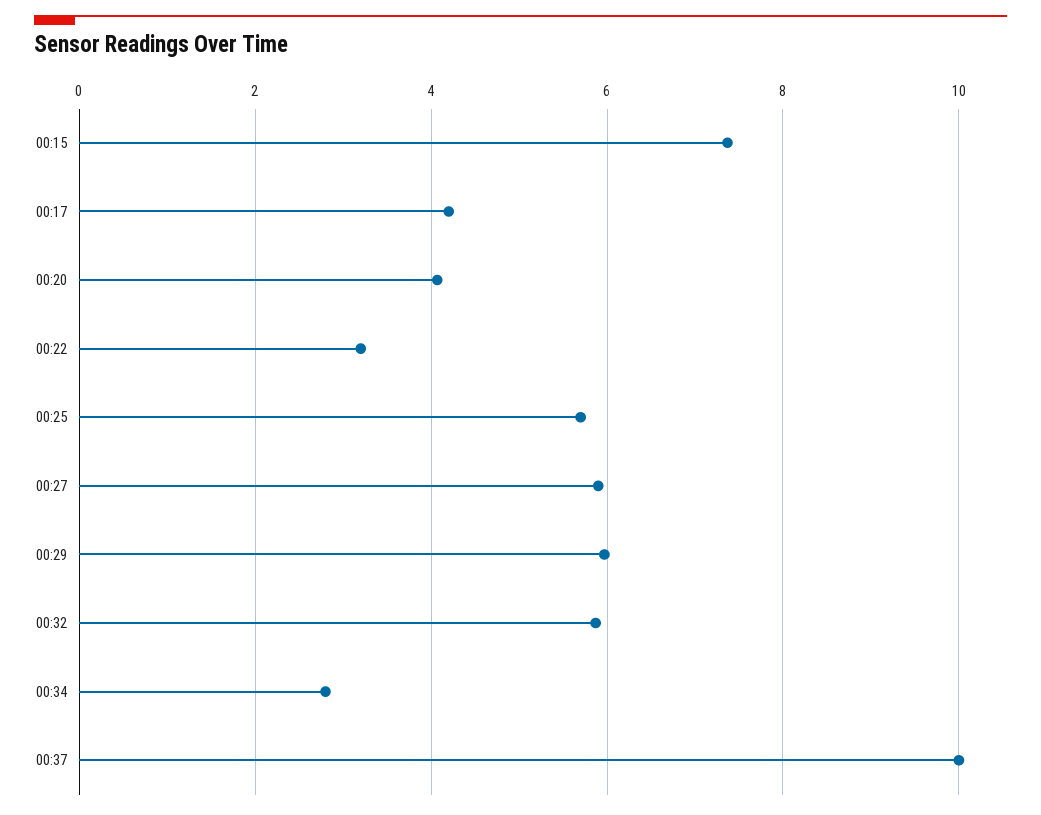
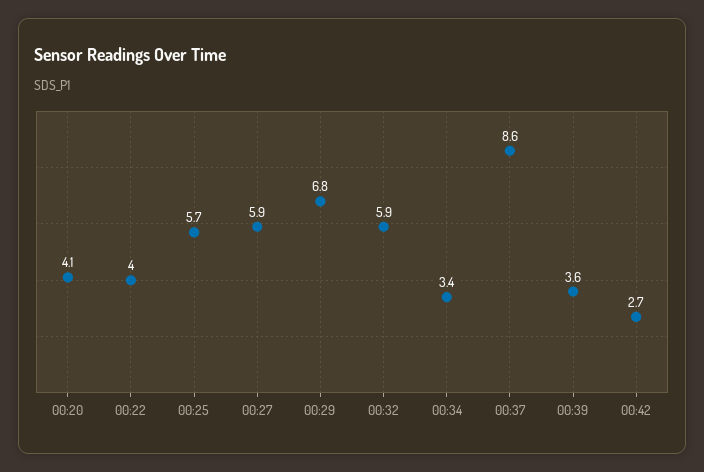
00:15: 7.4 -> none
00:17: 4.2 -> none
00:22: 3.2 -> 4
00:29: 6 -> 6.8
00:34: 2.8 -> 3.4
00:37: 10 -> 8.6
00:39: none -> 3.6
00:42: none -> 2.7

